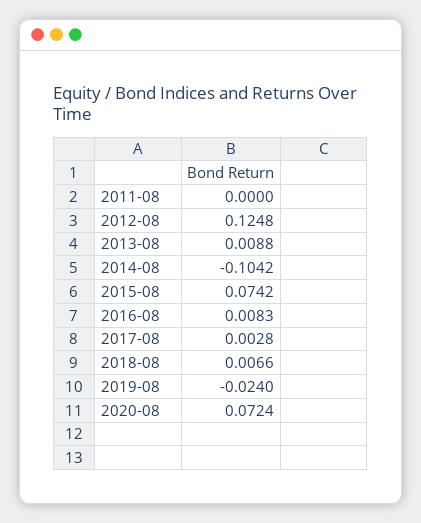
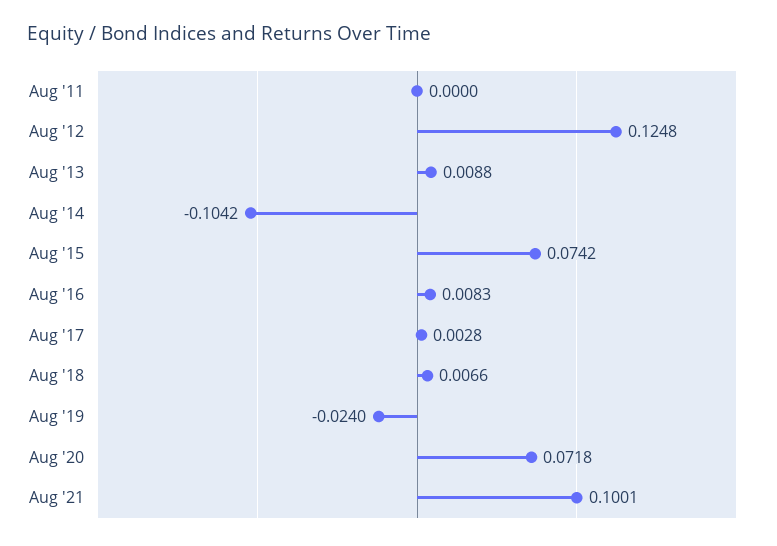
2020-08: 0.0724 -> 0.0718
Aug '21: none -> 0.1001

